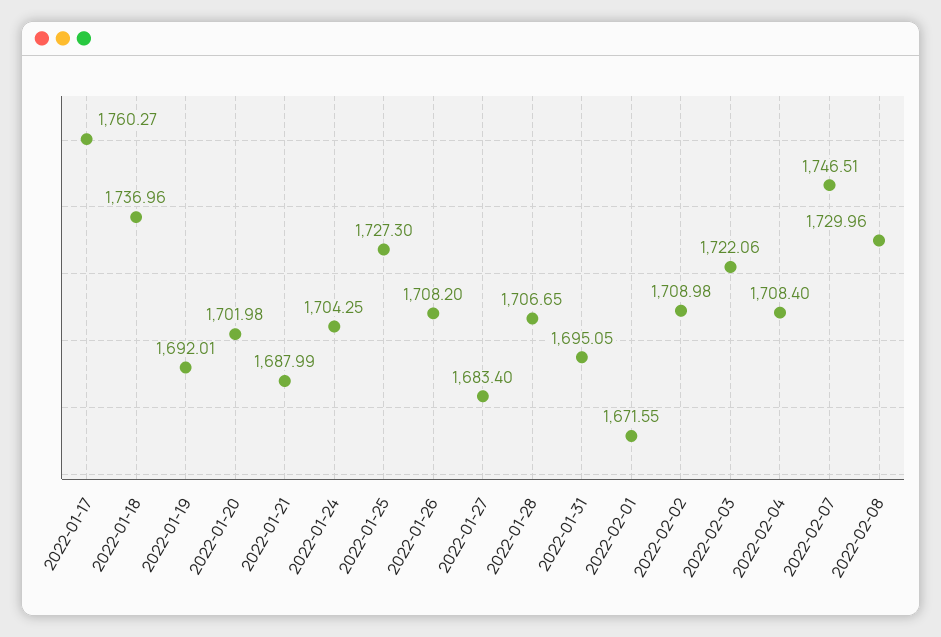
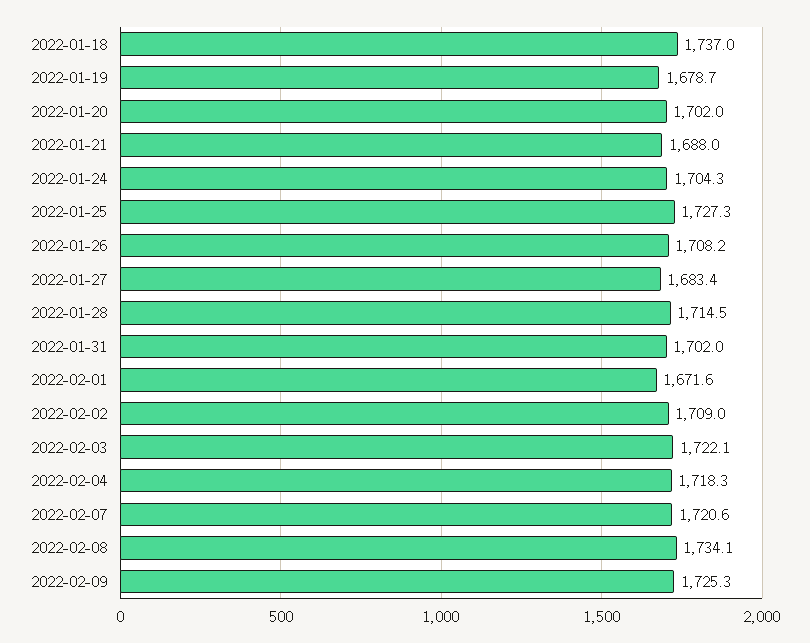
2022-01-17: 1760.27 -> none
2022-01-19: 1692.01 -> 1678.7
2022-01-28: 1706.65 -> 1714.5
2022-01-31: 1695.05 -> 1702
2022-02-04: 1708.4 -> 1718.3
2022-02-07: 1746.51 -> 1720.6
2022-02-08: 1729.96 -> 1734.1
2022-02-09: none -> 1725.3

